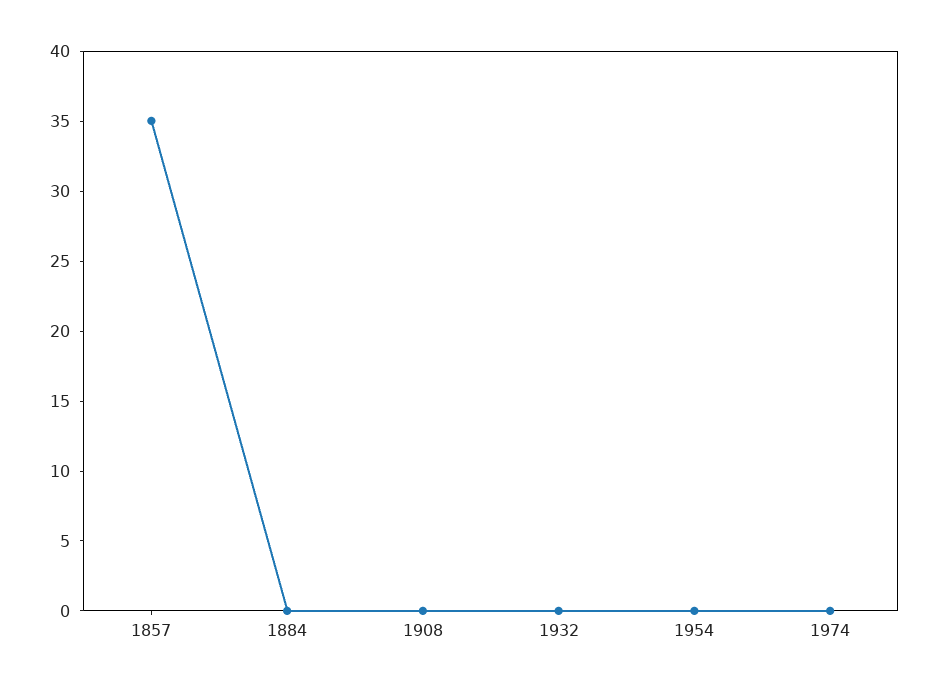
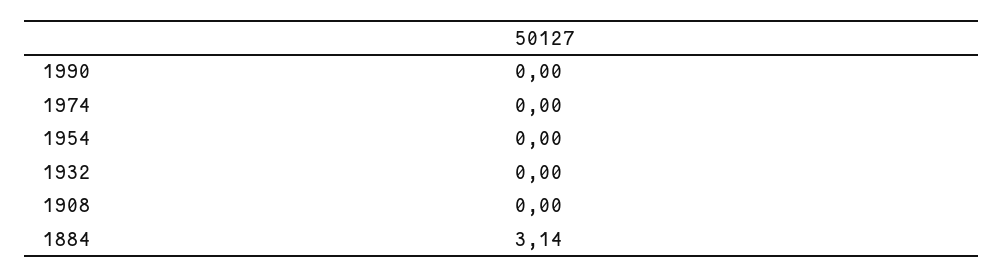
1857: 35 -> none
1884: 0 -> 3.14
1990: none -> 0

